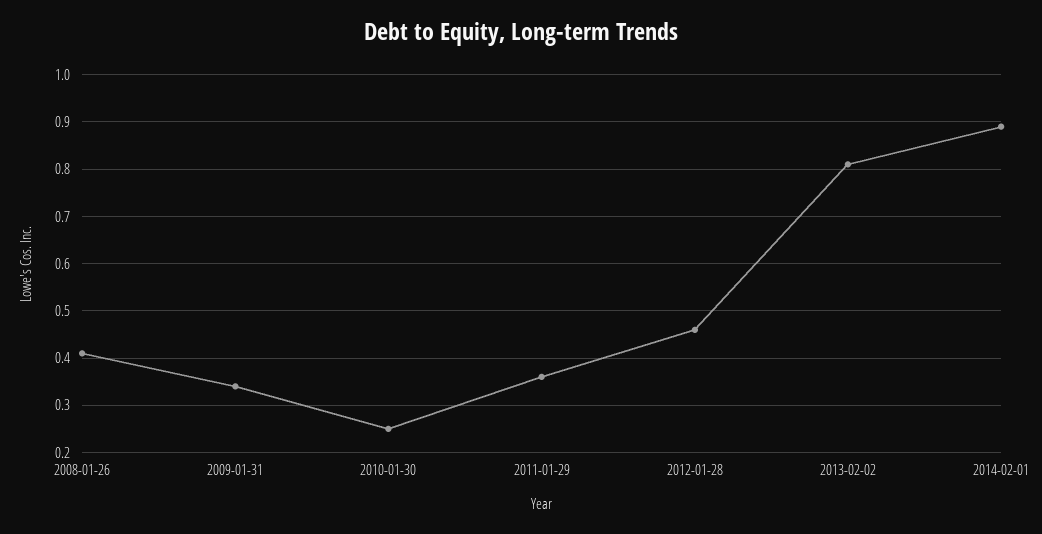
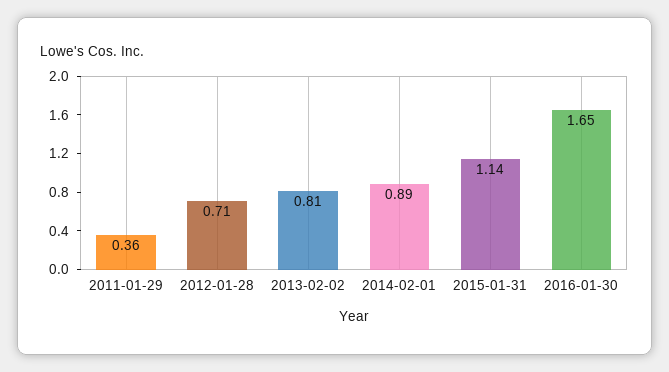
2008-01-26: 0.4 -> none
2009-01-31: 0.35 -> none
2010-01-30: 0.25 -> none
2012-01-28: 0.45 -> 0.71
2015-01-31: none -> 1.14
2016-01-30: none -> 1.65

